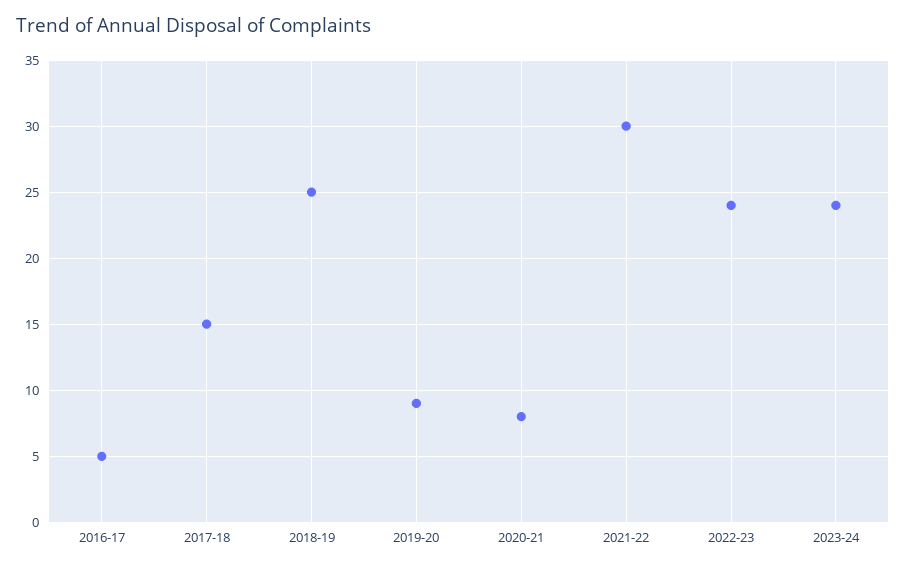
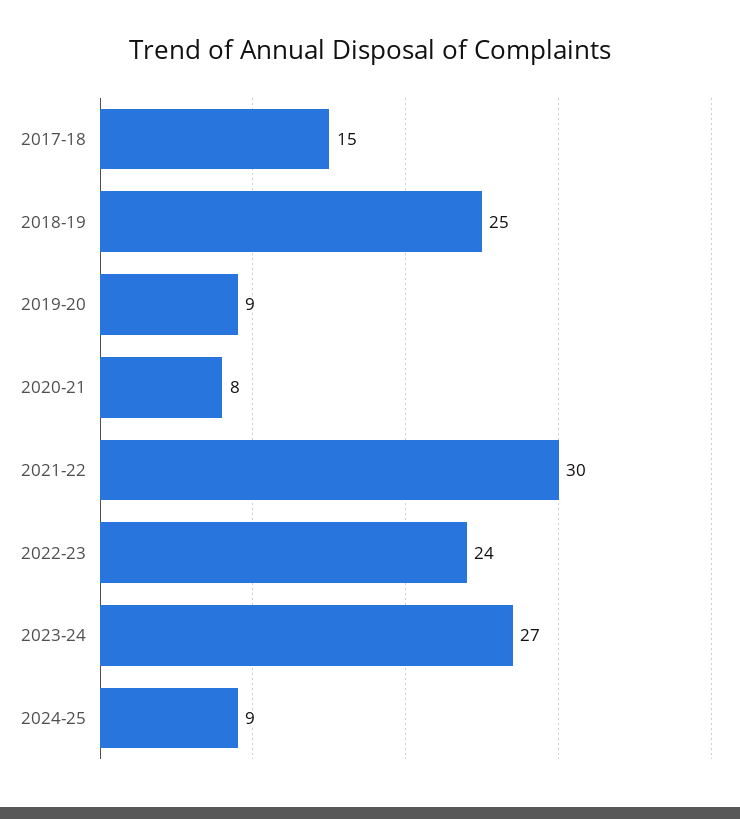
2016-17: 5 -> none
2023-24: 24 -> 27
2024-25: none -> 9

